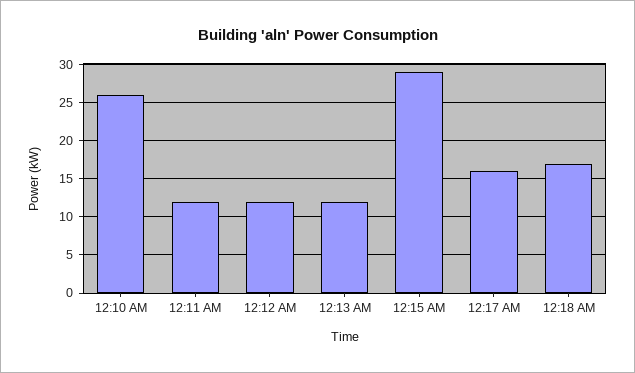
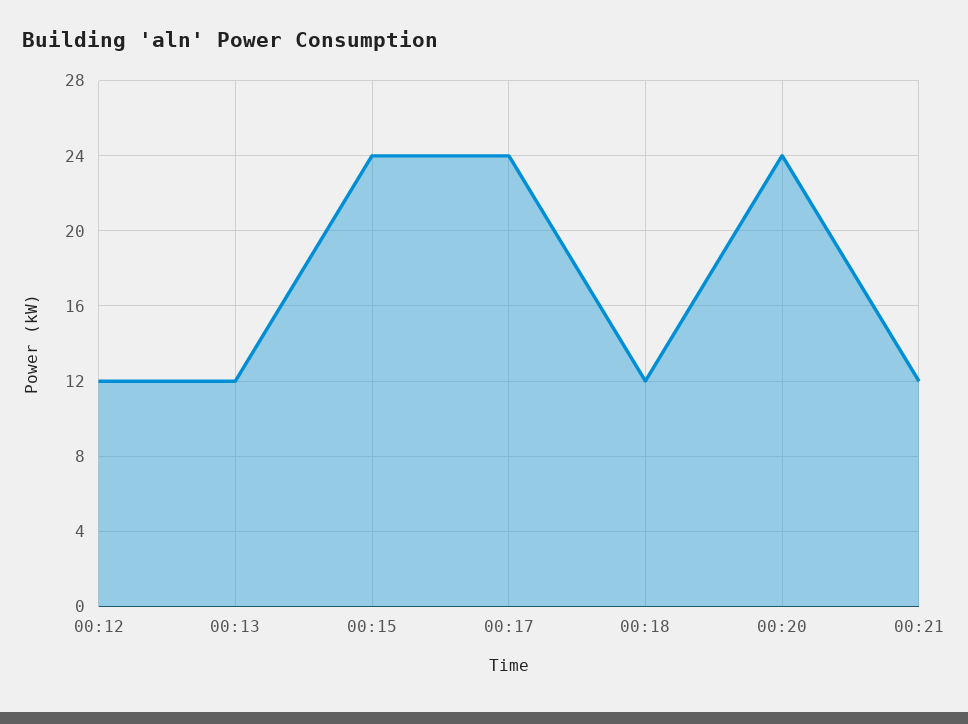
12:10 AM: 26 -> none
12:11 AM: 12 -> none
12:15 AM: 29 -> 24
12:17 AM: 16 -> 24
12:18 AM: 17 -> 12
00:20: none -> 24
00:21: none -> 12

